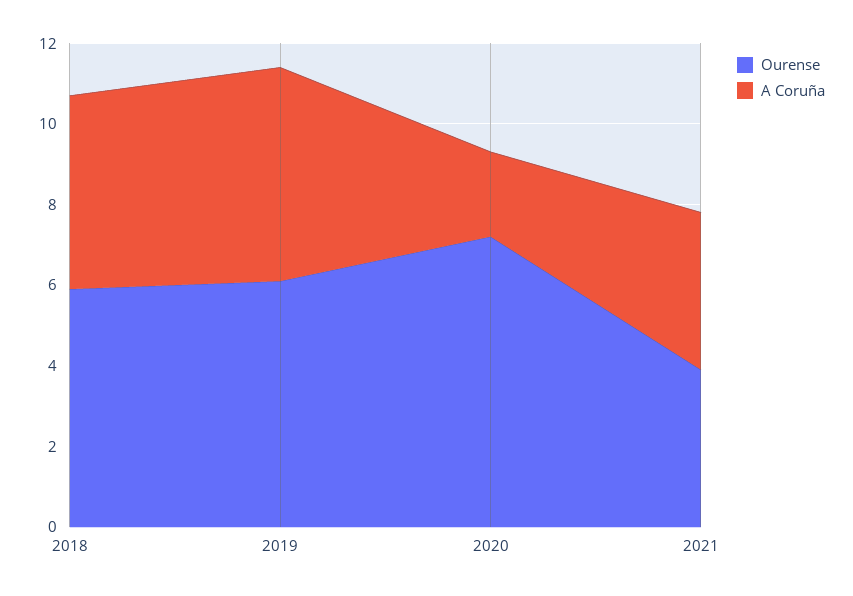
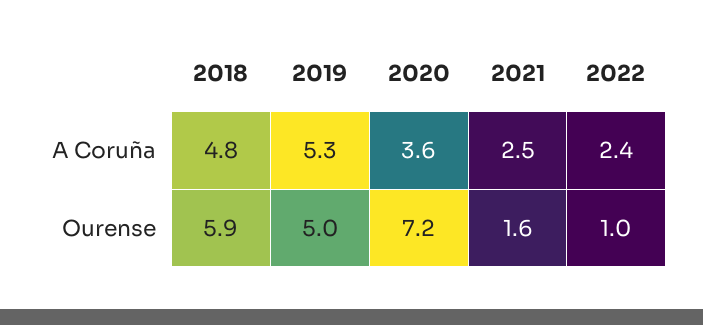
Ourense, 2019: 6 -> 5
A Coruña, 2020: 2 -> 3.6
Ourense, 2021: 4 -> 1.6
A Coruña, 2021: 4 -> 2.5
A Coruña, 2022: none -> 2.4
Ourense, 2022: none -> 1

